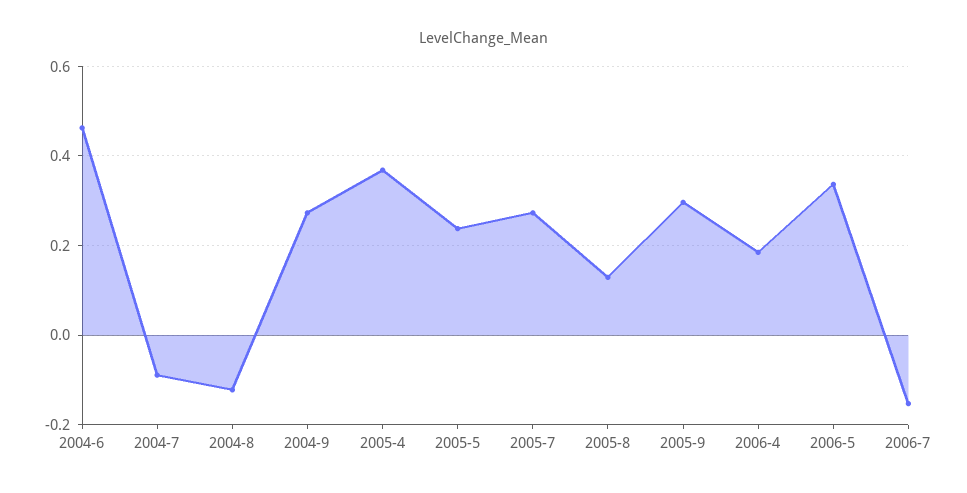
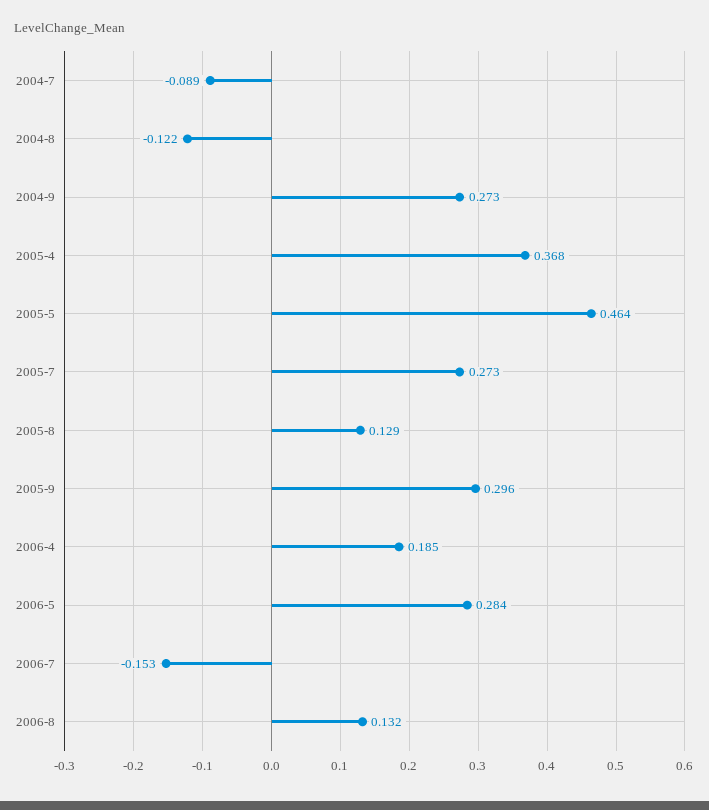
2004-6: 0.46 -> none
2005-5: 0.24 -> 0.464
2006-5: 0.34 -> 0.284
2006-8: none -> 0.132

